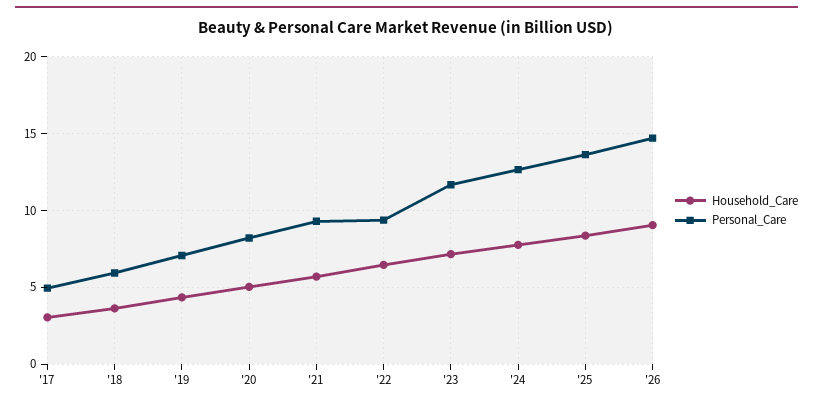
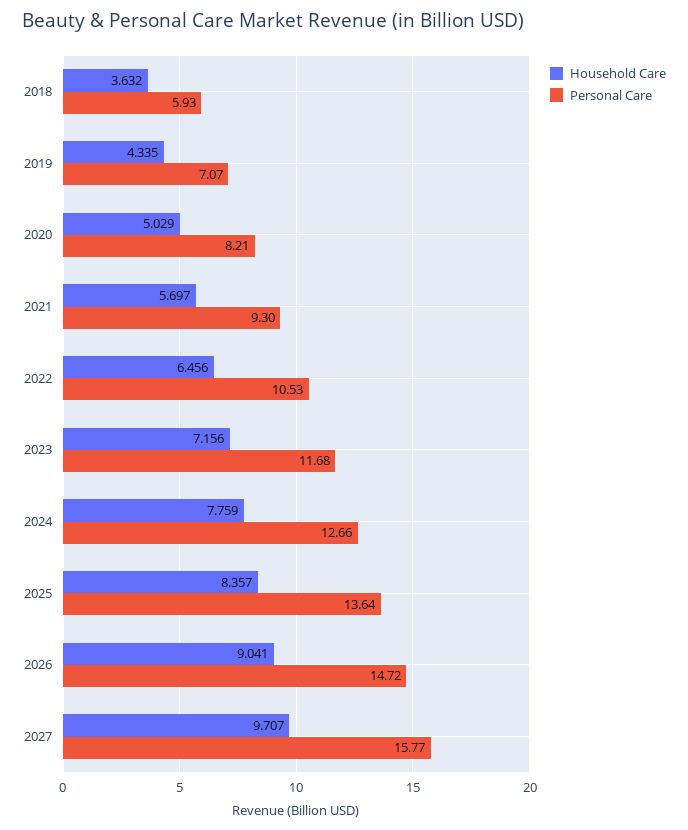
Household_Care, '17: 3 -> none
Personal_Care, '17: 5 -> none
Personal_Care, '22: 9.5 -> 10.53
Household_Care, 2027: none -> 9.707
Personal_Care, 2027: none -> 15.77

